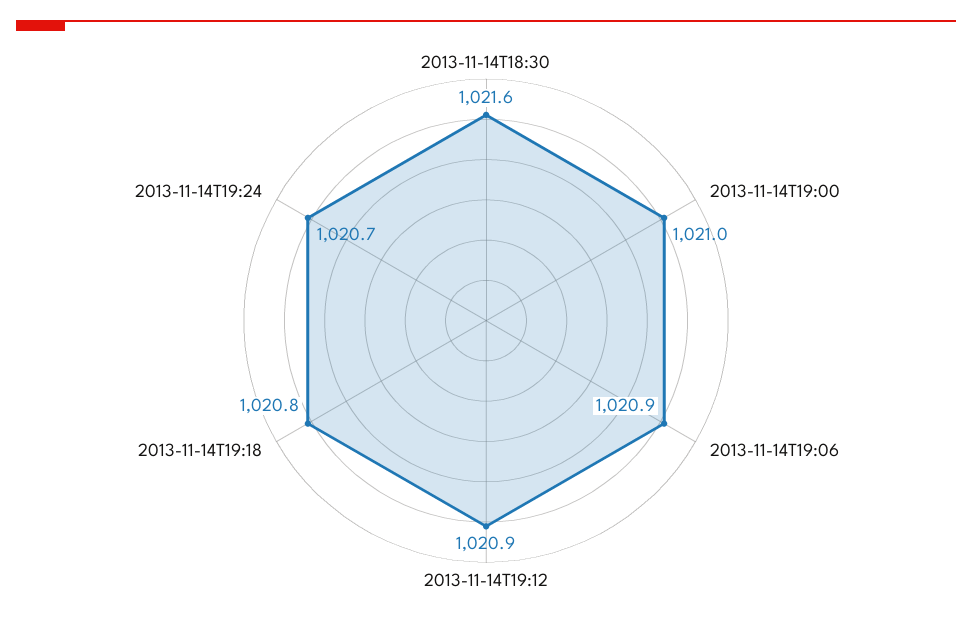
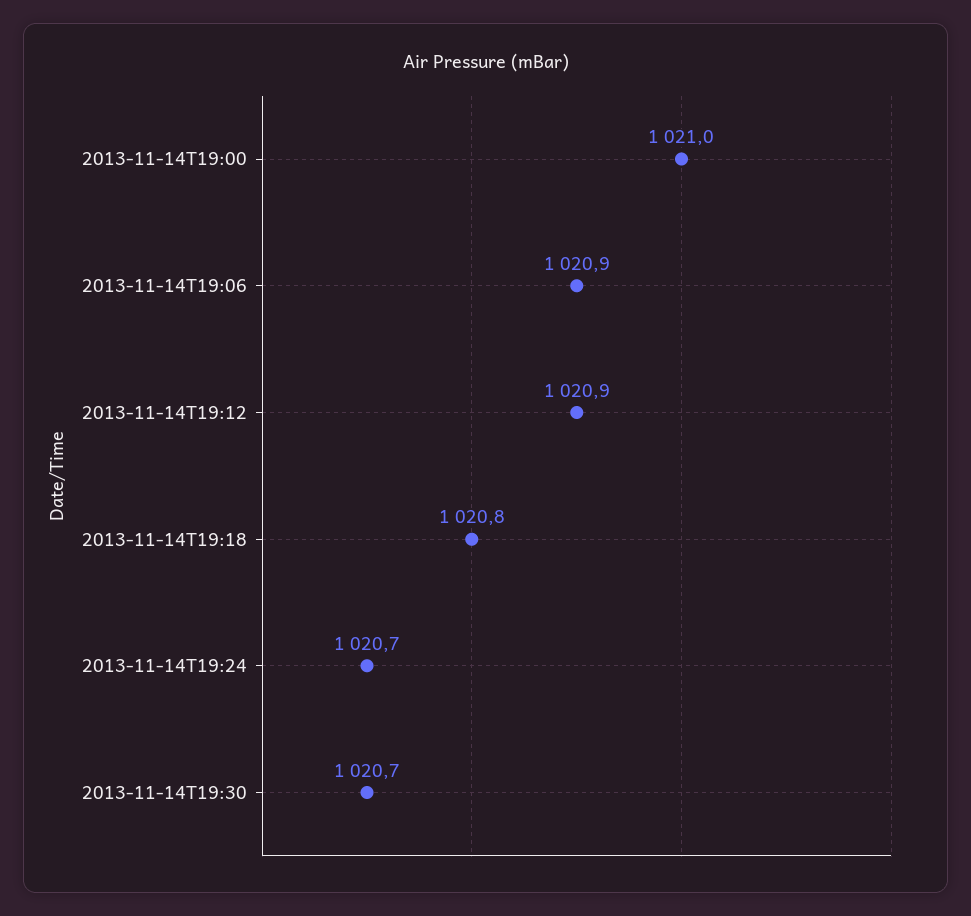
2013-11-14T18:30: 1021.6 -> none
2013-11-14T19:30: none -> 1020.7

